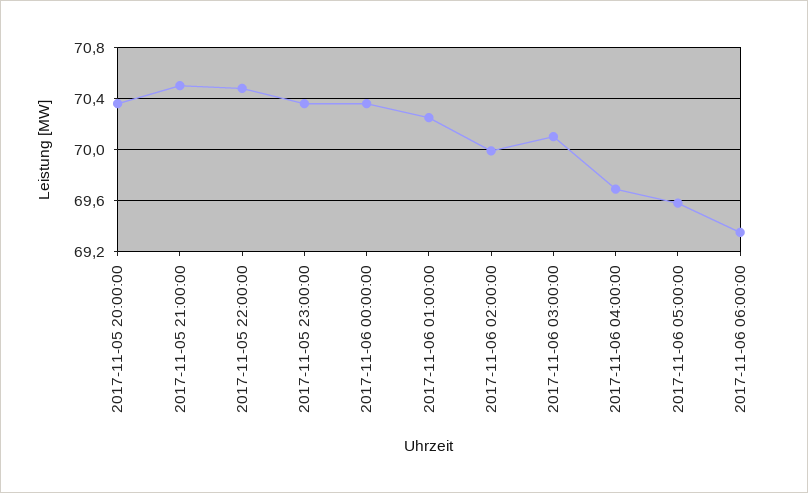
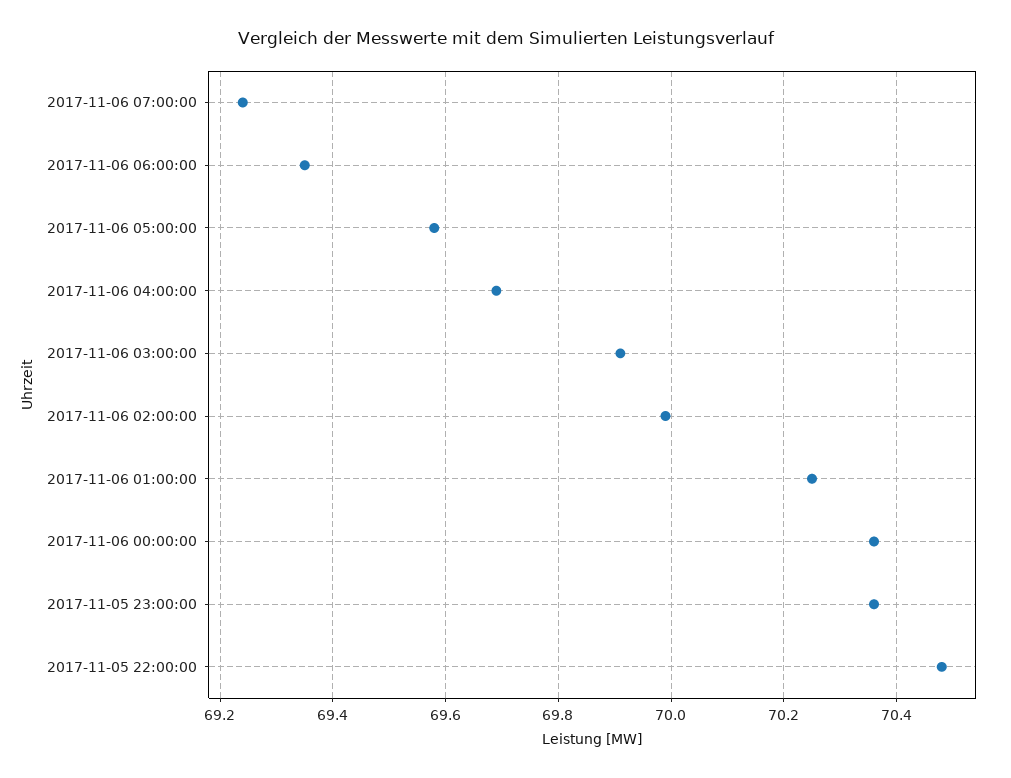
2017-11-05 20:00:00: 70.35 -> none
2017-11-05 21:00:00: 70.5 -> none
2017-11-06 03:00:00: 70.1 -> 69.9
2017-11-06 07:00:00: none -> 69.25

